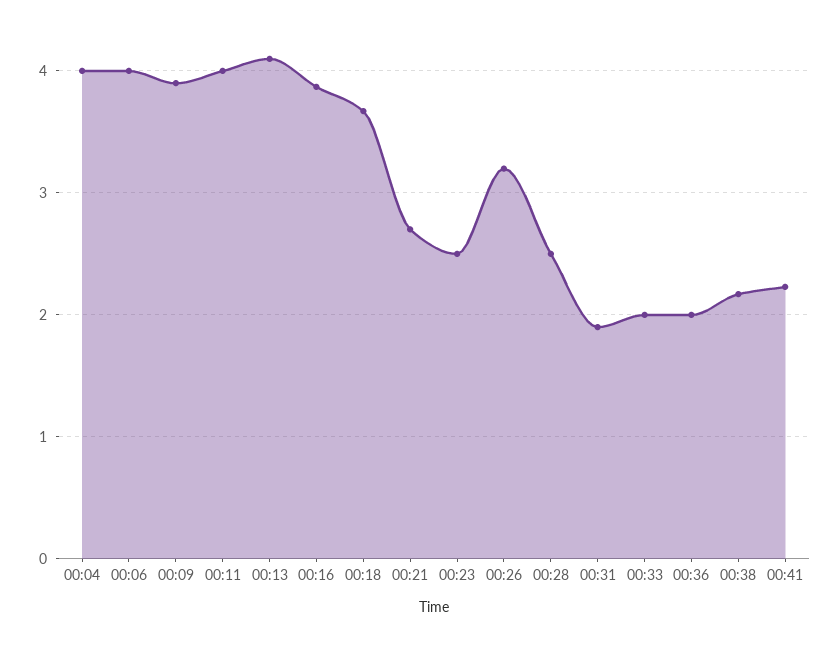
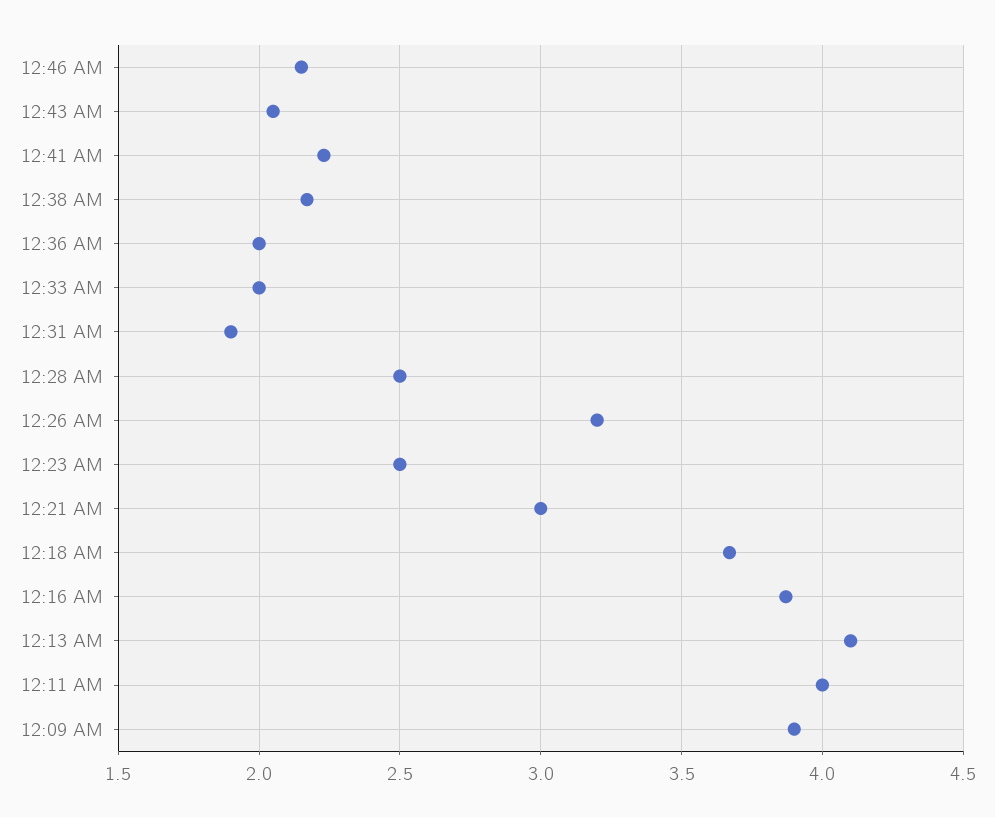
00:04: 4 -> none
00:06: 4 -> none
00:21: 2.7 -> 3
12:46 AM: none -> 2.15
12:43 AM: none -> 2.05

